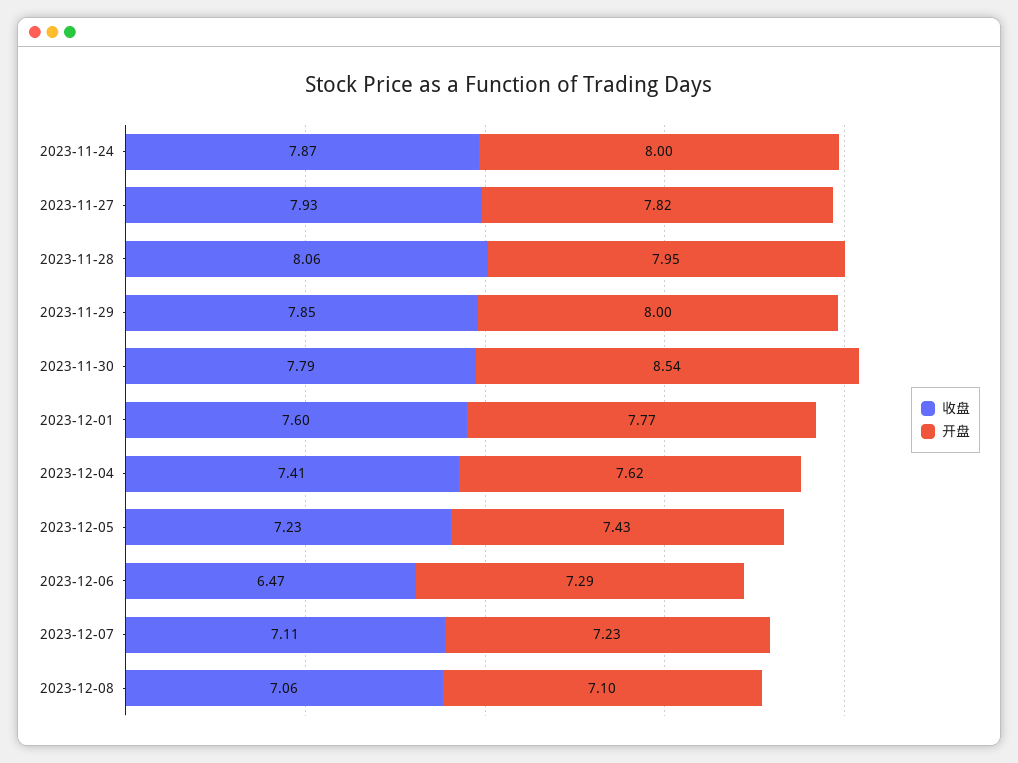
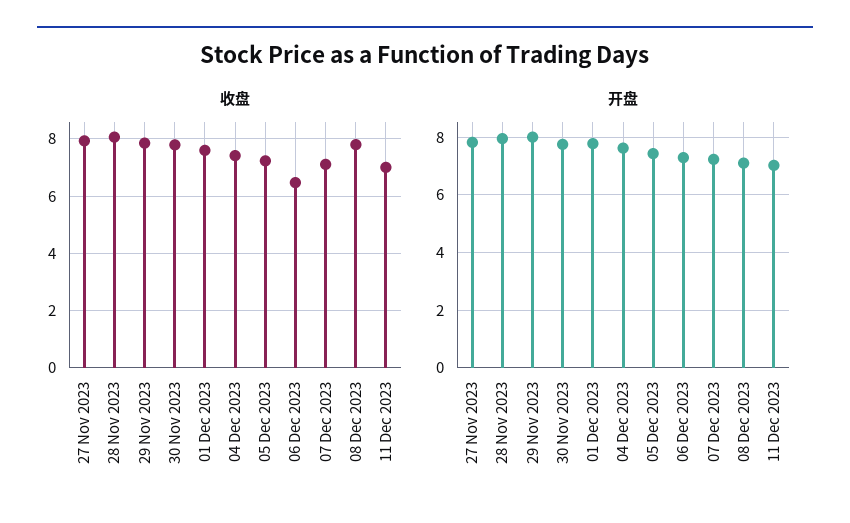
收盘, 2023-11-24: 7.87 -> none
开盘, 2023-11-24: 8 -> none
开盘, 2023-11-30: 8.54 -> 7.75
收盘, 2023-12-08: 7.06 -> 7.75
收盘, 11 Dec 2023: none -> 7
开盘, 11 Dec 2023: none -> 7

